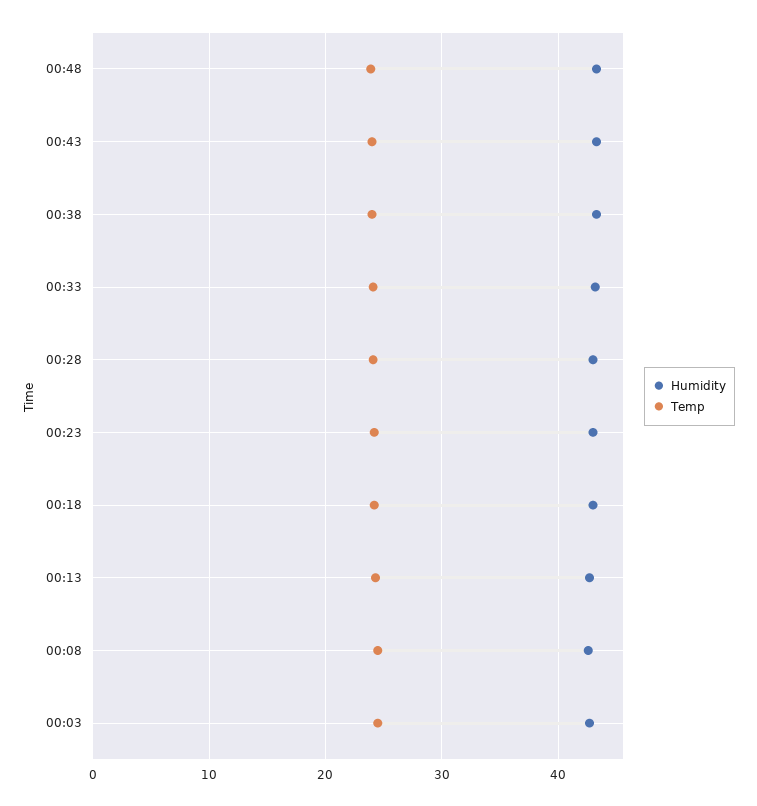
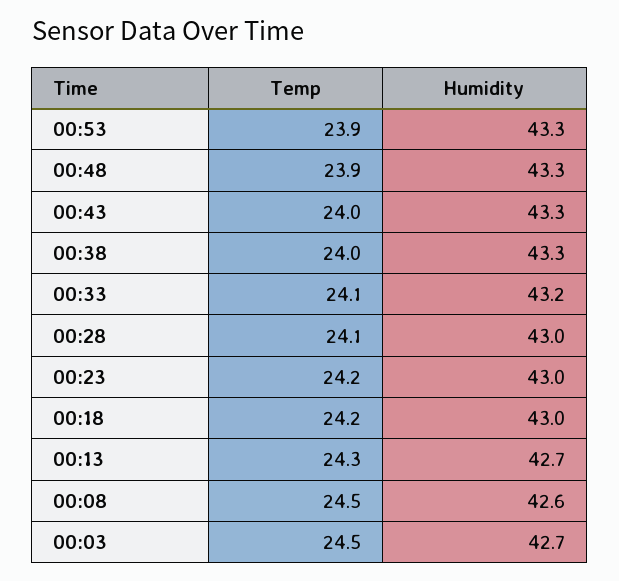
Temp, 00:53: none -> 23.9
Humidity, 00:53: none -> 43.3

